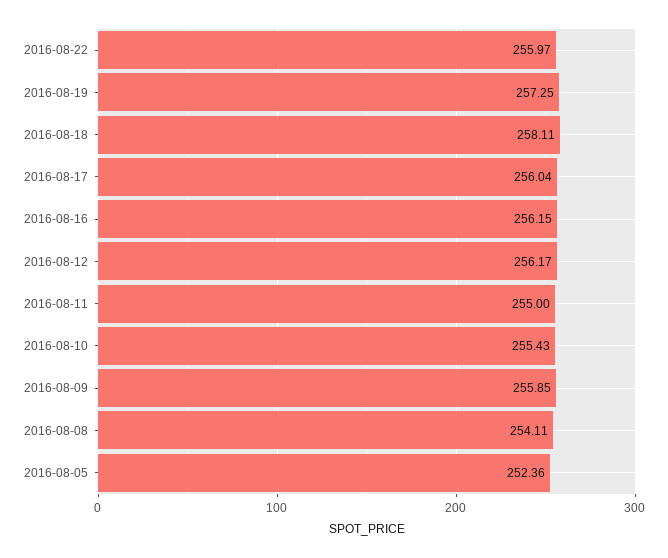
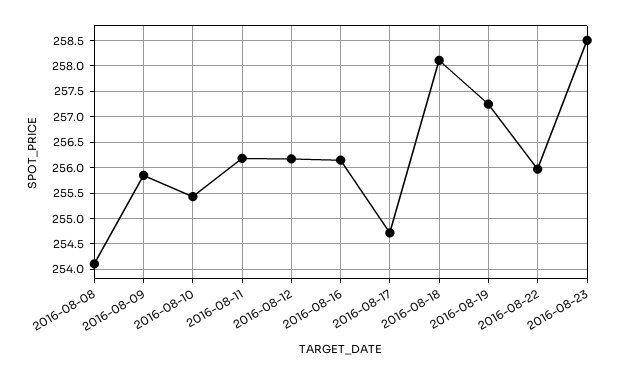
2016-08-17: 256.04 -> 254.75
2016-08-11: 255 -> 256.25
2016-08-05: 252.36 -> none
2016-08-23: none -> 258.5

